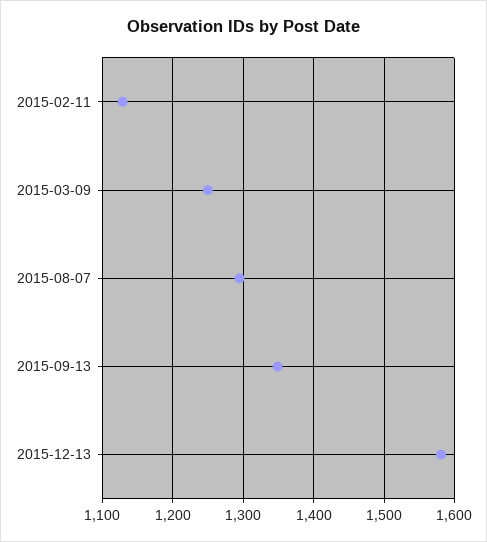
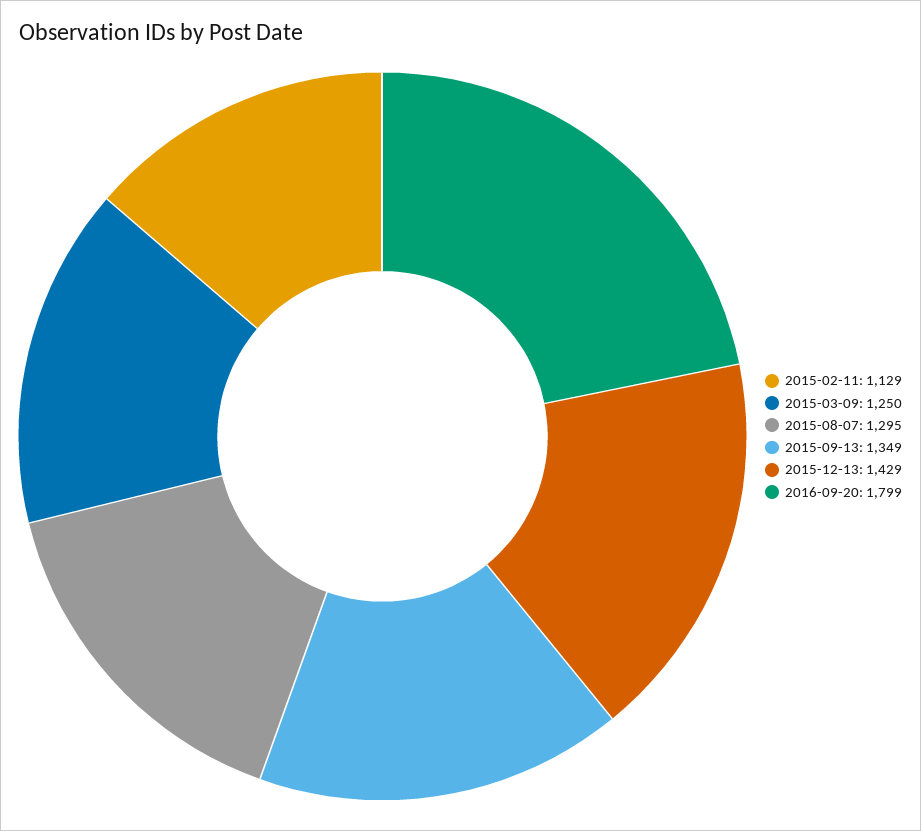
2015-12-13: 1580 -> 1429
2016-09-20: none -> 1799

